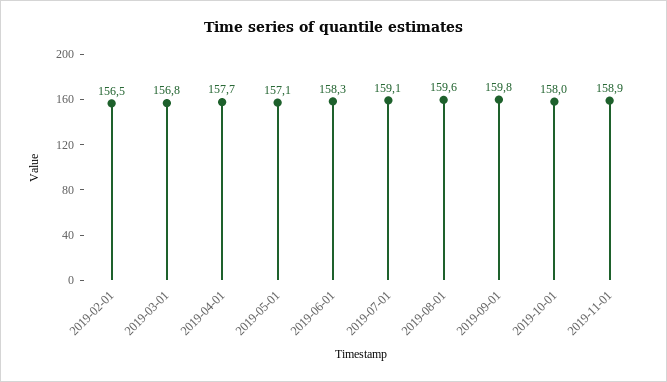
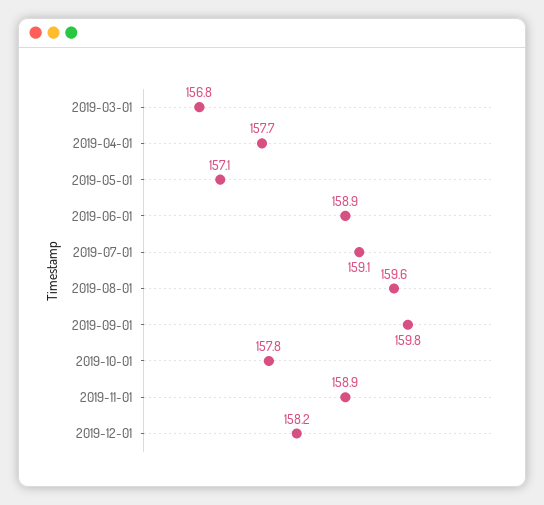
2019-02-01: 156.5 -> none
2019-06-01: 158.3 -> 158.9
2019-10-01: 158 -> 157.8
2019-12-01: none -> 158.2

